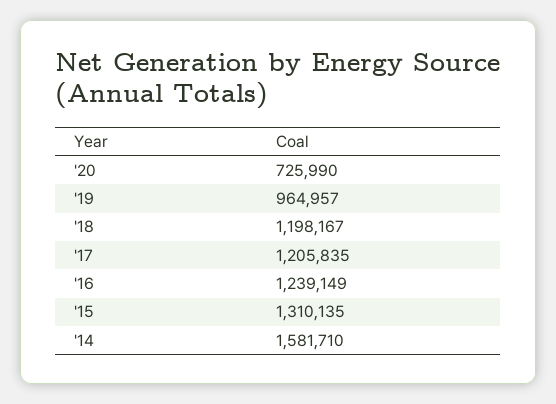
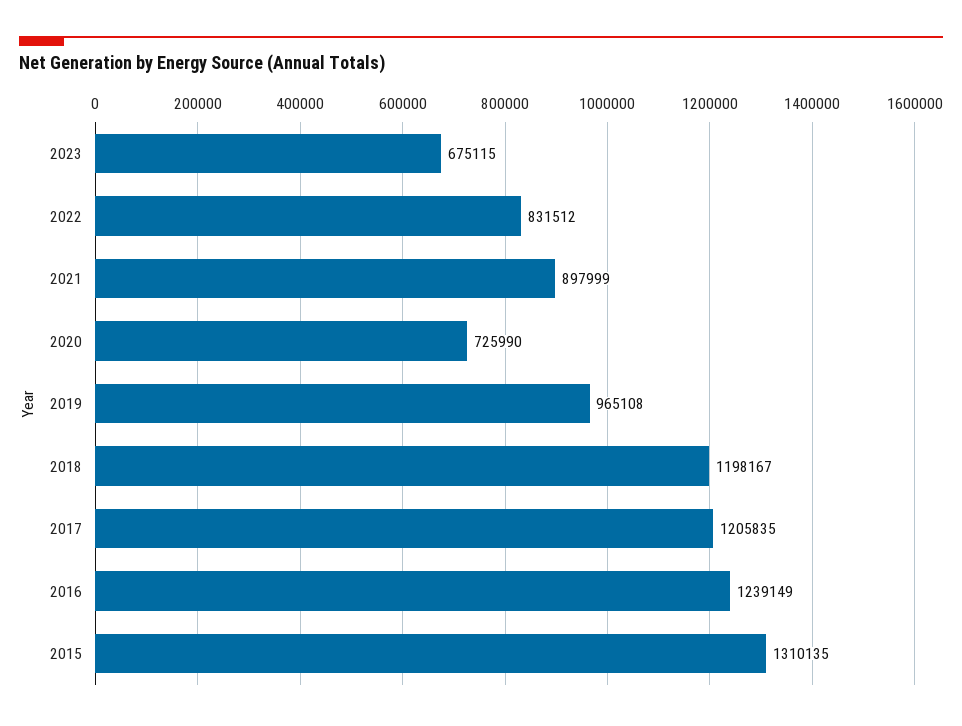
'19: 964957 -> 965108
'14: 1581710 -> none
2023: none -> 675115
2022: none -> 831512
2021: none -> 897999

